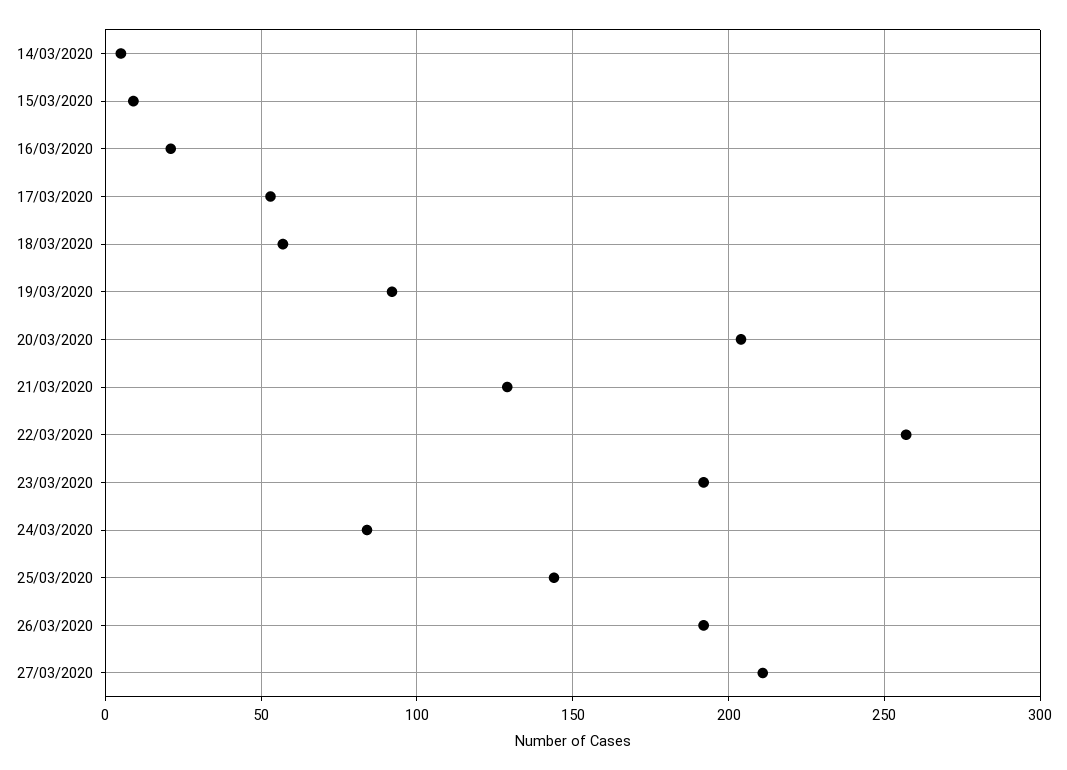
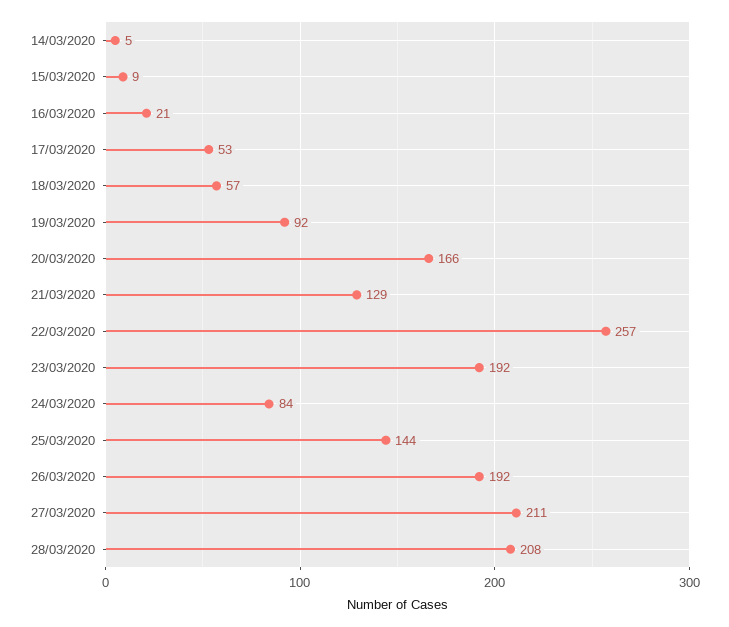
20/03/2020: 205 -> 166
28/03/2020: none -> 208

